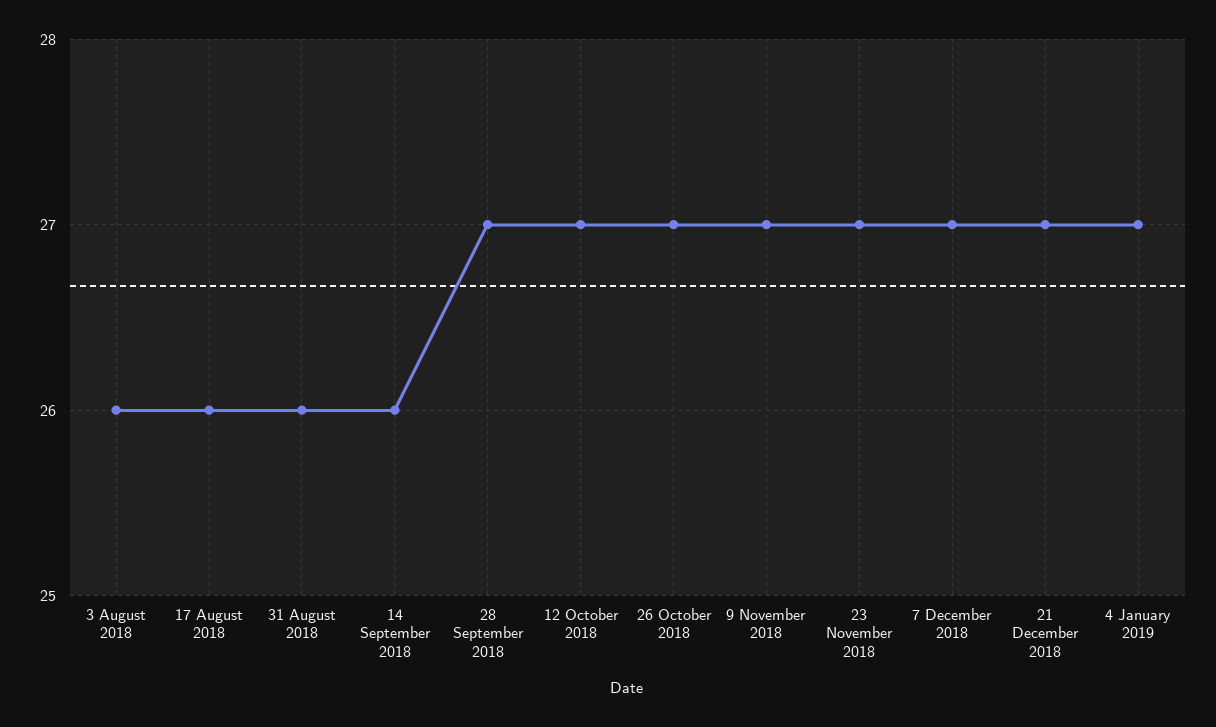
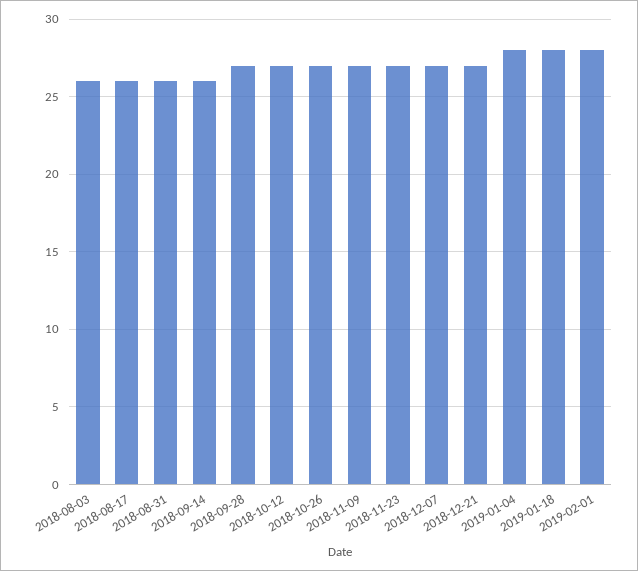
4 January 2019: 27 -> 28
2019-01-18: none -> 28
2019-02-01: none -> 28

